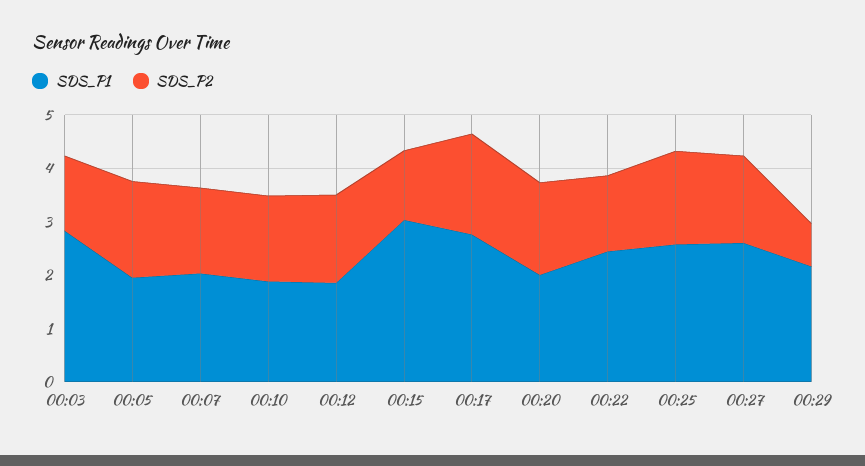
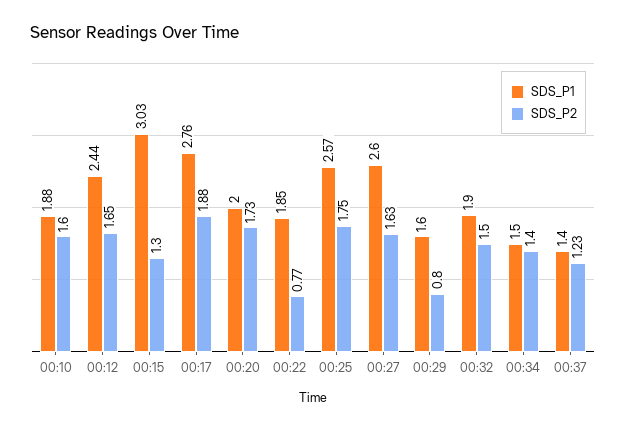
SDS_P1, 00:03: 2.8 -> none
SDS_P2, 00:03: 1.4 -> none
SDS_P1, 00:05: 2 -> none
SDS_P2, 00:05: 1.8 -> none
SDS_P1, 00:07: 2 -> none
SDS_P2, 00:07: 1.6 -> none
SDS_P1, 00:12: 1.8 -> 2.44
SDS_P1, 00:22: 2.4 -> 1.85
SDS_P2, 00:22: 1.4 -> 0.77
SDS_P1, 00:29: 2.2 -> 1.6
SDS_P1, 00:32: none -> 1.9
SDS_P2, 00:32: none -> 1.5
SDS_P1, 00:34: none -> 1.5
SDS_P2, 00:34: none -> 1.4
SDS_P1, 00:37: none -> 1.4
SDS_P2, 00:37: none -> 1.23

